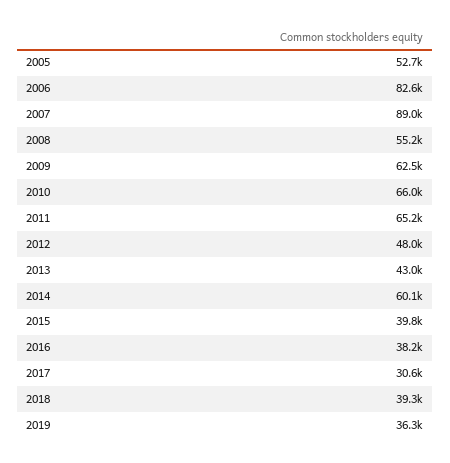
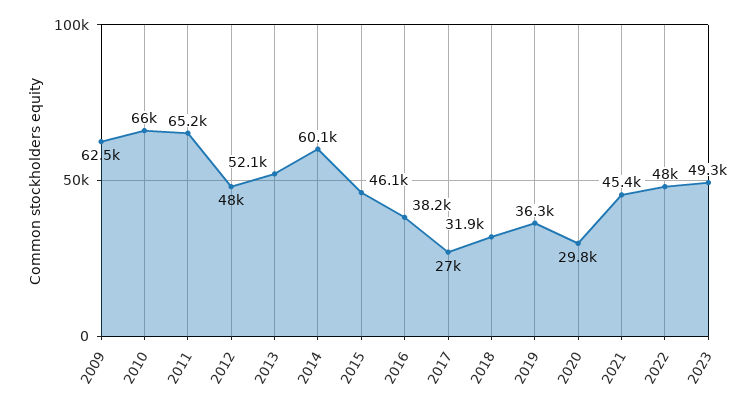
2005: 52700 -> none
2006: 82600 -> none
2007: 89000 -> none
2008: 55200 -> none
2013: 43000 -> 52100
2015: 39800 -> 46100
2017: 30600 -> 27000
2018: 39300 -> 31900
2020: none -> 29800
2021: none -> 45400
2022: none -> 48000
2023: none -> 49300

